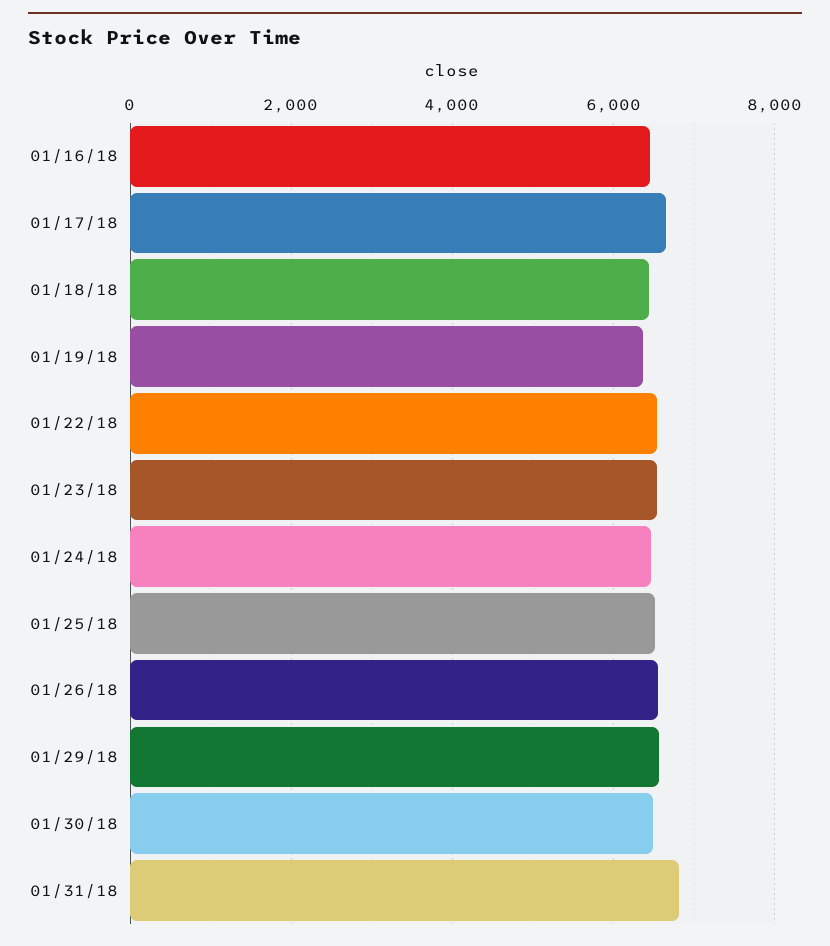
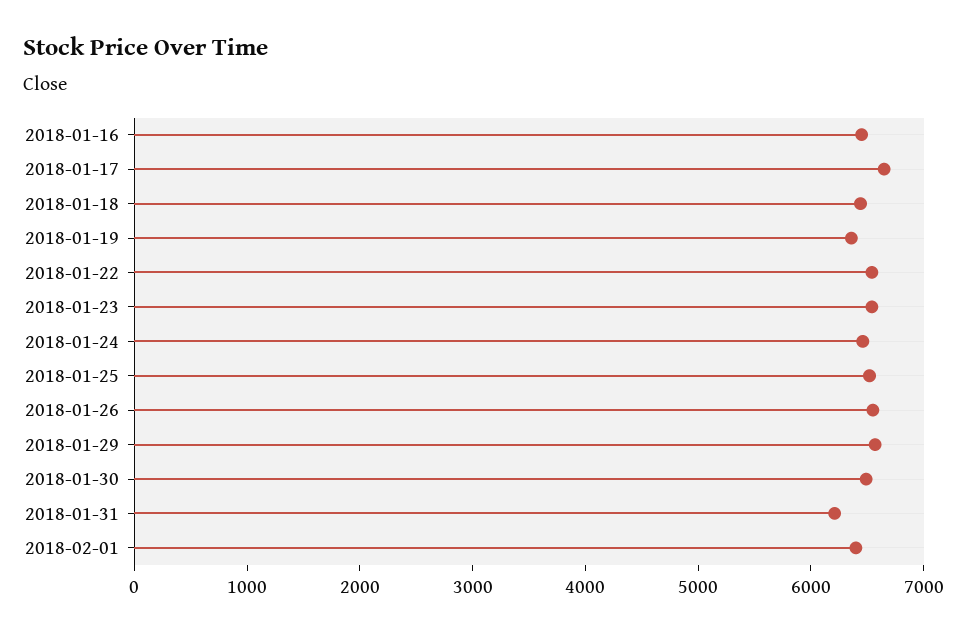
01/31/18: 6800 -> 6200
2018-02-01: none -> 6400

